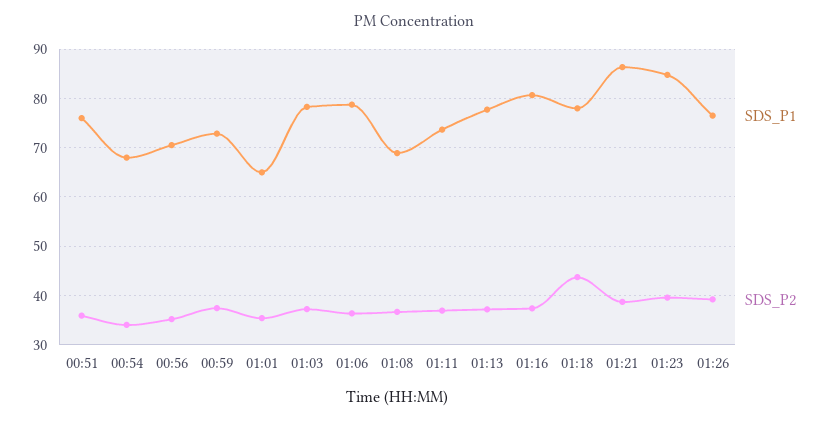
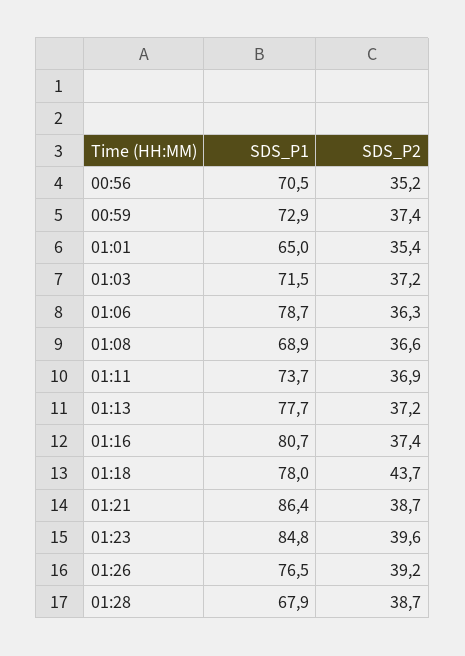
SDS_P1, 00:51: 76 -> none
SDS_P2, 00:51: 36 -> none
SDS_P1, 00:54: 68 -> none
SDS_P2, 00:54: 34 -> none
SDS_P1, 01:03: 78 -> 71.5
SDS_P1, 01:28: none -> 67.9
SDS_P2, 01:28: none -> 38.7

